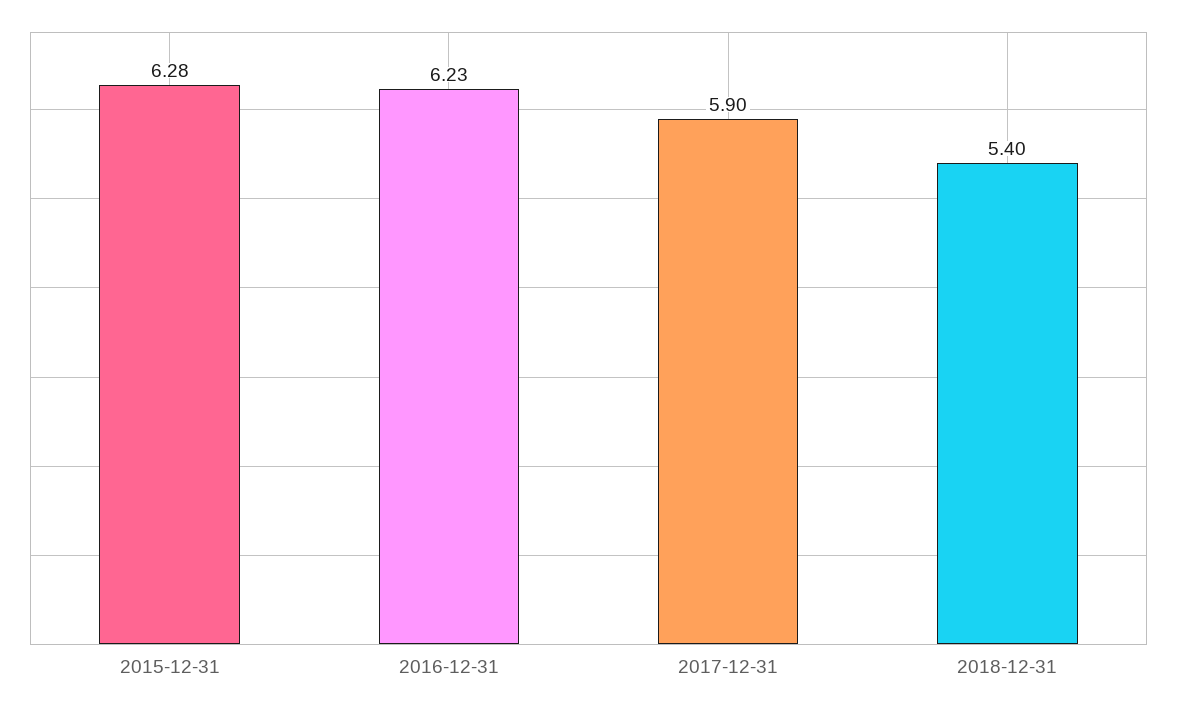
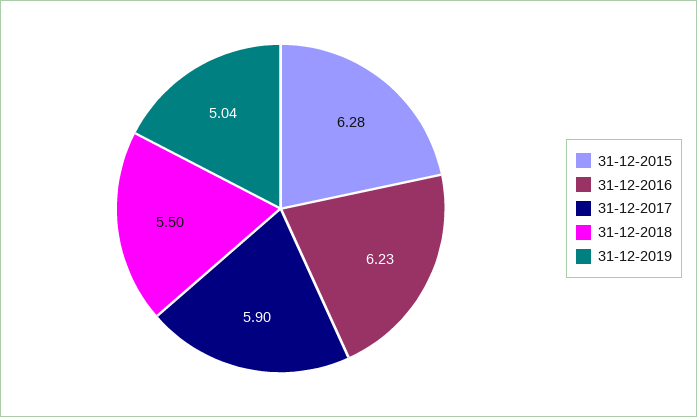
2018-12-31: 5.4 -> 5.5
31-12-2019: none -> 5.04

